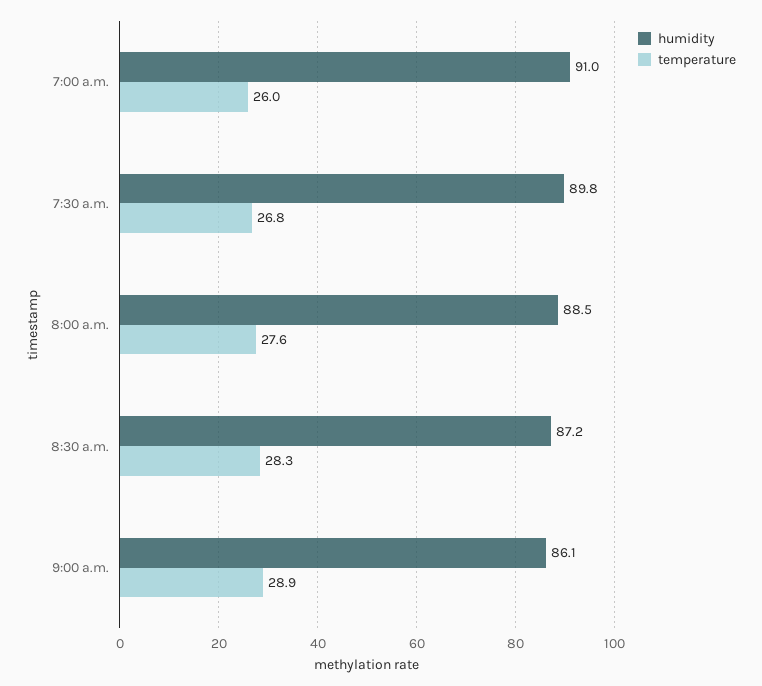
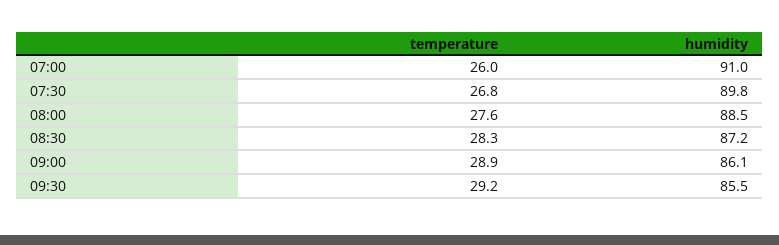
temperature, 09:30: none -> 29.2
humidity, 09:30: none -> 85.5

